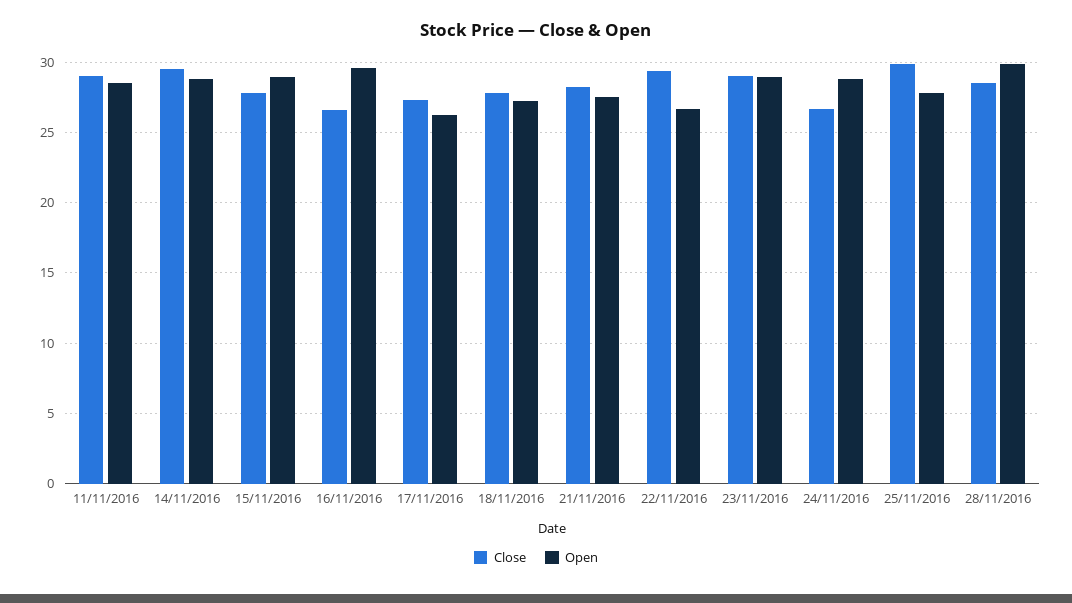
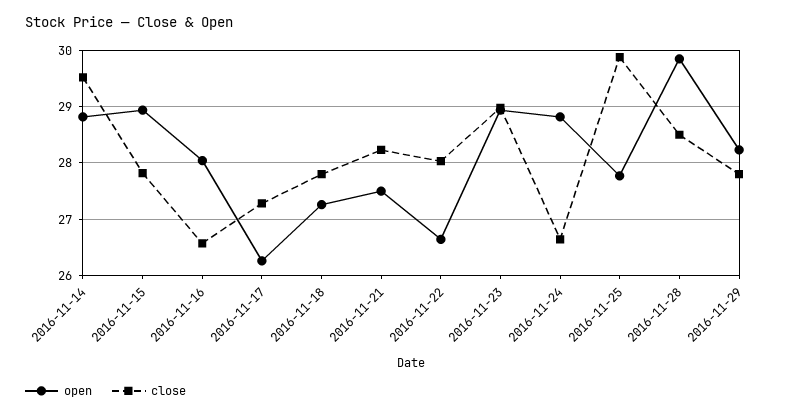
Close, 11/11/2016: 29 -> none
Open, 11/11/2016: 28.5 -> none
Open, 16/11/2016: 29.5 -> 28
Close, 22/11/2016: 29.5 -> 28
Open, 2016-11-29: none -> 28.2
Close, 2016-11-29: none -> 27.8

